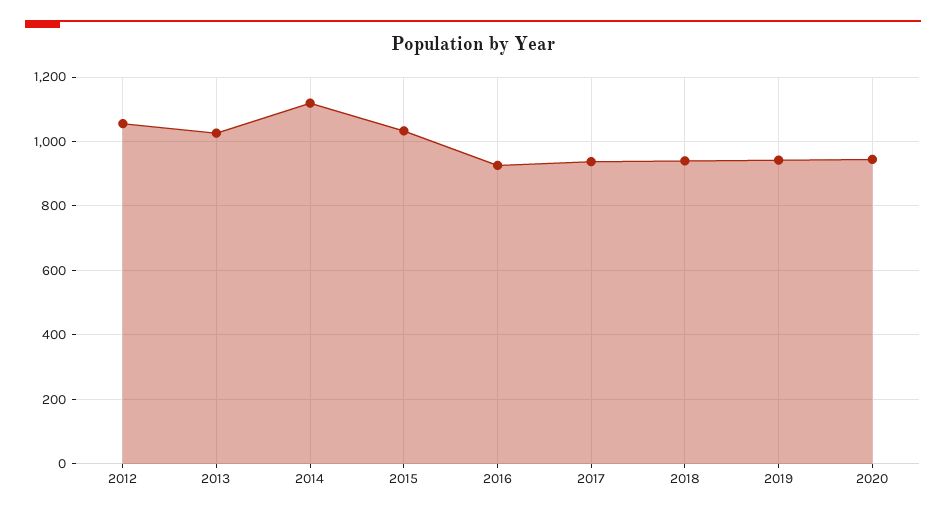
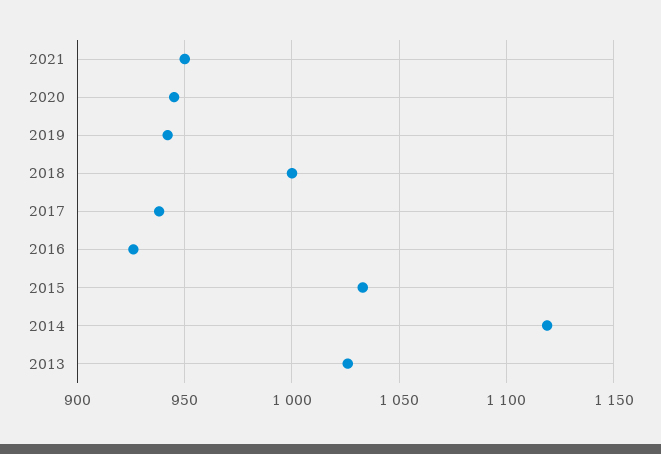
2012: 1060 -> none
2018: 940 -> 1000
2021: none -> 950

